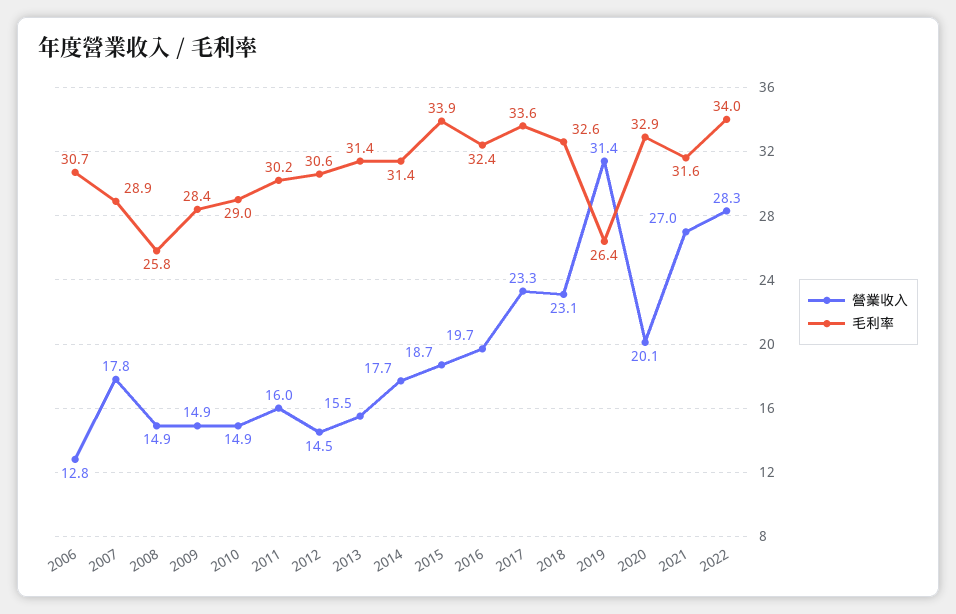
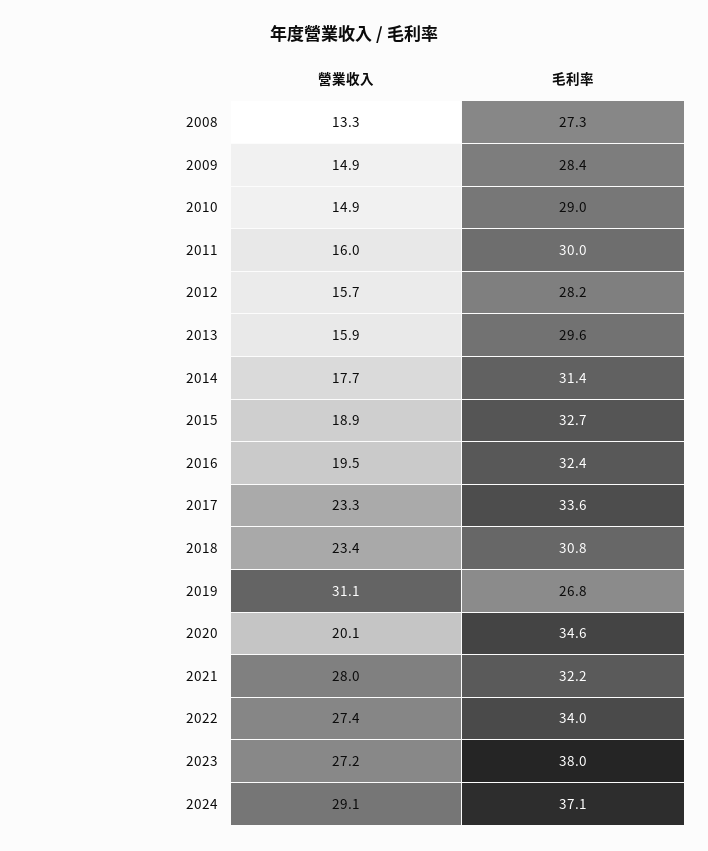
營業收入, 2006: 12.8 -> none
毛利率, 2006: 30.7 -> none
營業收入, 2007: 17.8 -> none
毛利率, 2007: 28.9 -> none
營業收入, 2008: 14.9 -> 13.3
毛利率, 2008: 25.8 -> 27.3
毛利率, 2011: 30.2 -> 30
營業收入, 2012: 14.5 -> 15.7
毛利率, 2012: 30.6 -> 28.2
營業收入, 2013: 15.5 -> 15.9
毛利率, 2013: 31.4 -> 29.6
營業收入, 2015: 18.7 -> 18.9
毛利率, 2015: 33.9 -> 32.7
營業收入, 2016: 19.7 -> 19.5
營業收入, 2018: 23.1 -> 23.4
毛利率, 2018: 32.6 -> 30.8
營業收入, 2019: 31.4 -> 31.1
毛利率, 2019: 26.4 -> 26.8
毛利率, 2020: 32.9 -> 34.6
營業收入, 2021: 27 -> 28
毛利率, 2021: 31.6 -> 32.2
營業收入, 2022: 28.3 -> 27.4
營業收入, 2023: none -> 27.2
毛利率, 2023: none -> 38
營業收入, 2024: none -> 29.1
毛利率, 2024: none -> 37.1

